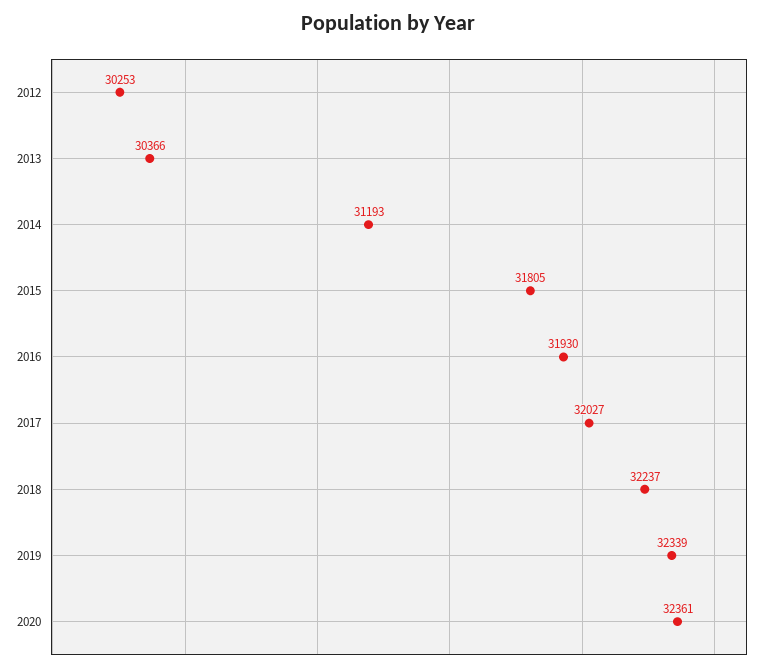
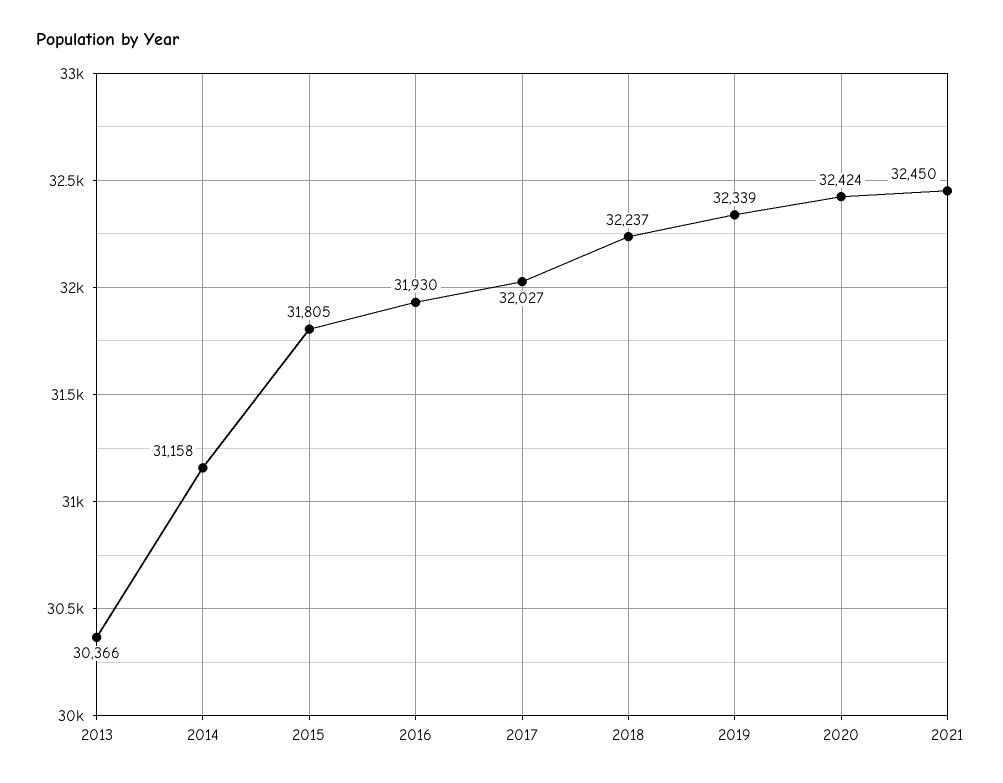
2012: 30253 -> none
2014: 31193 -> 31158
2020: 32361 -> 32424
2021: none -> 32450

